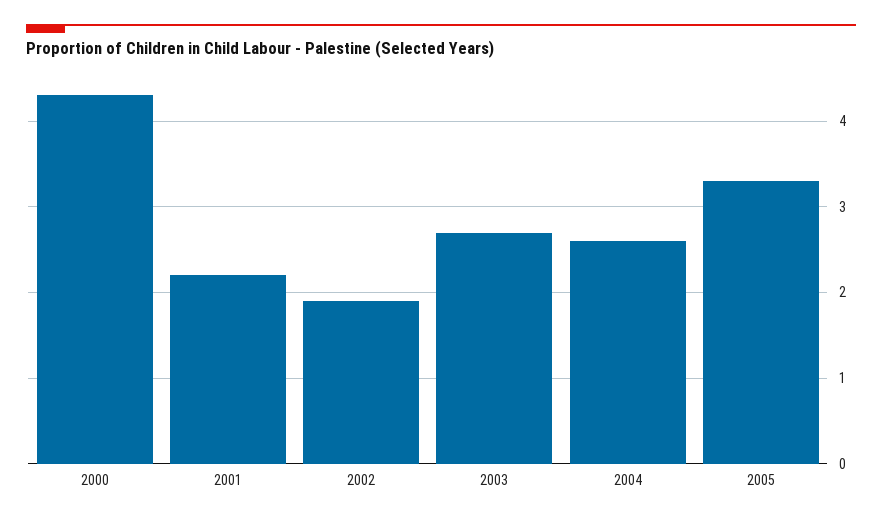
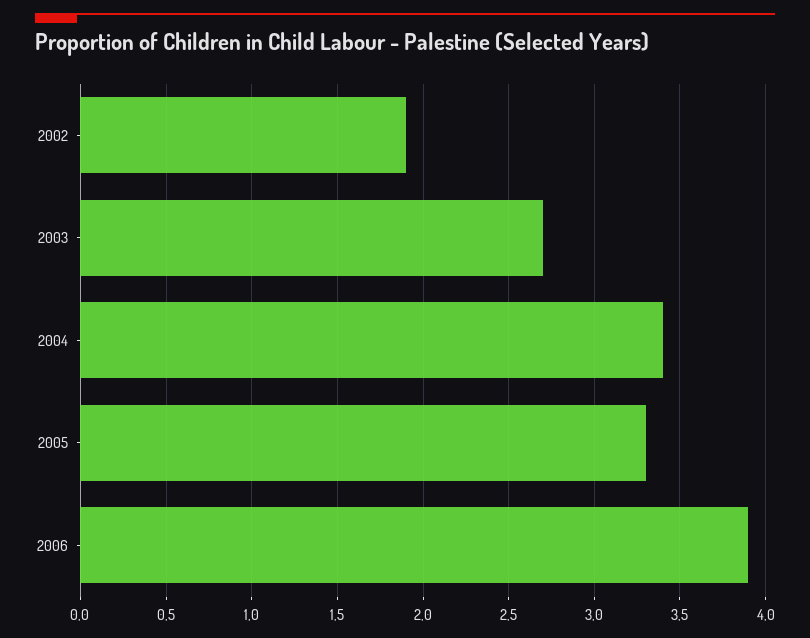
2000: 4.3 -> none
2001: 2.2 -> none
2004: 2.6 -> 3.4
2006: none -> 3.9

